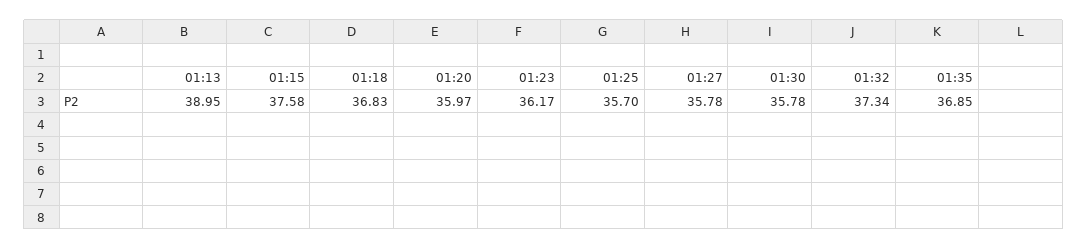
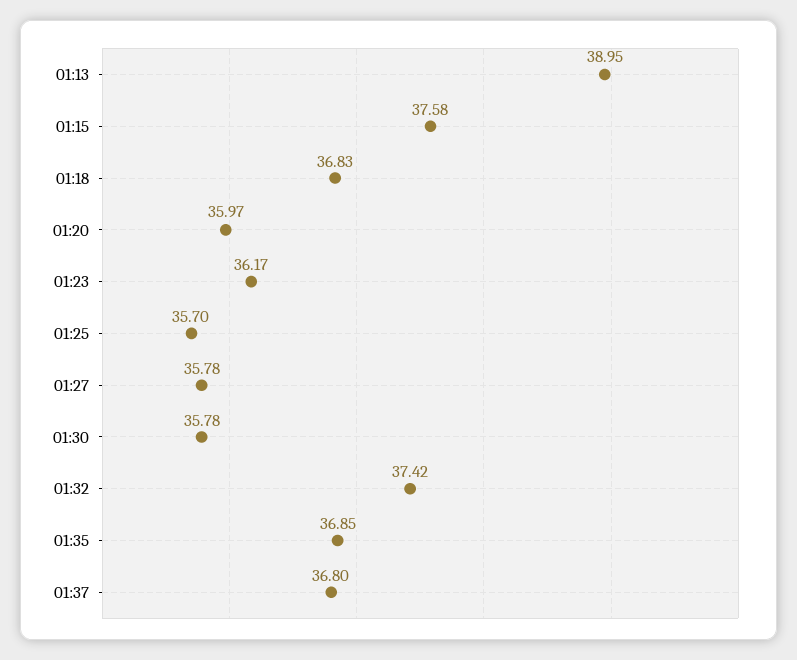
01:32: 37.34 -> 37.42
01:37: none -> 36.8

